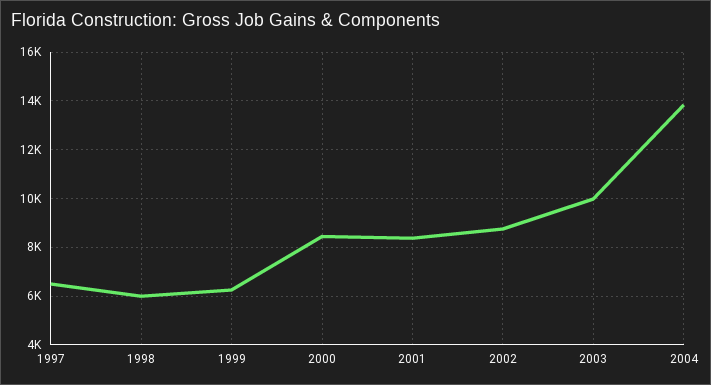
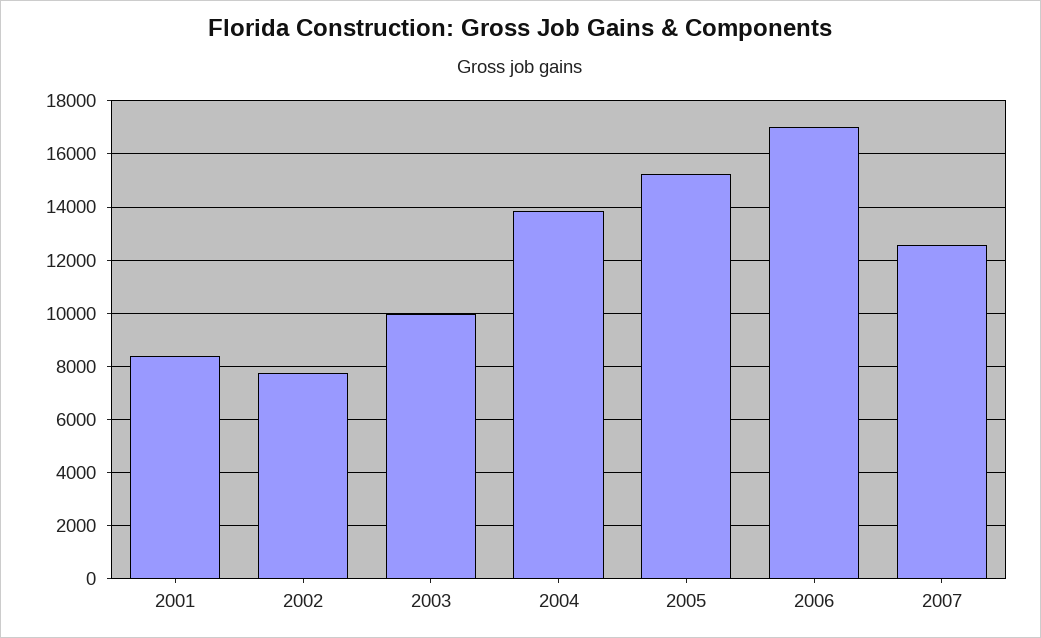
1997: 6500 -> none
1998: 6000 -> none
1999: 6250 -> none
2000: 8500 -> none
2002: 8750 -> 7750
2005: none -> 15250
2006: none -> 17000
2007: none -> 12500

